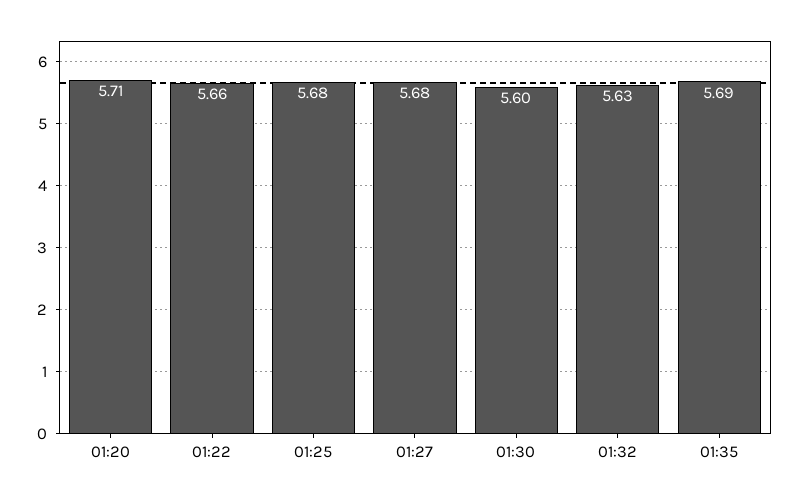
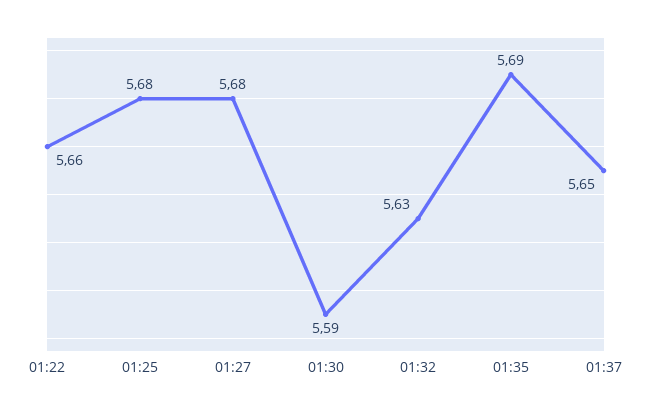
01:20: 5.71 -> none
01:30: 5.6 -> 5.59
01:37: none -> 5.65

